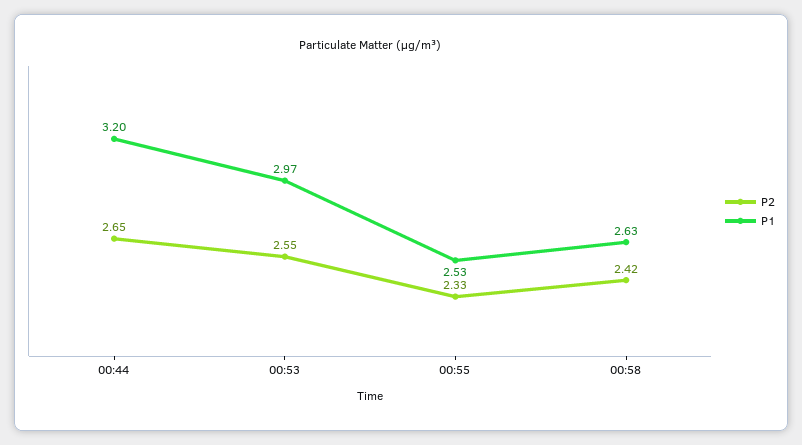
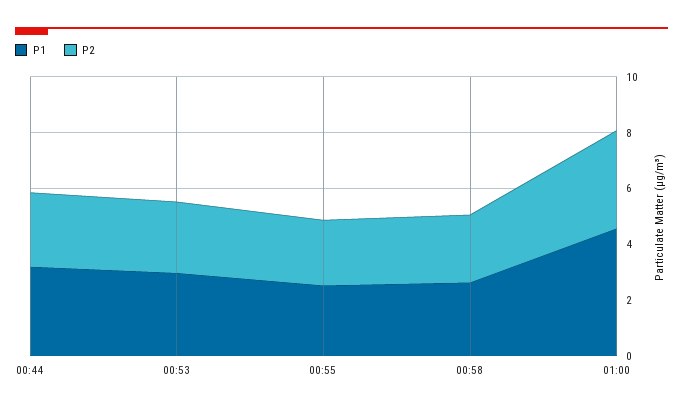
P1, 01:00: none -> 4.5
P2, 01:00: none -> 3.5

